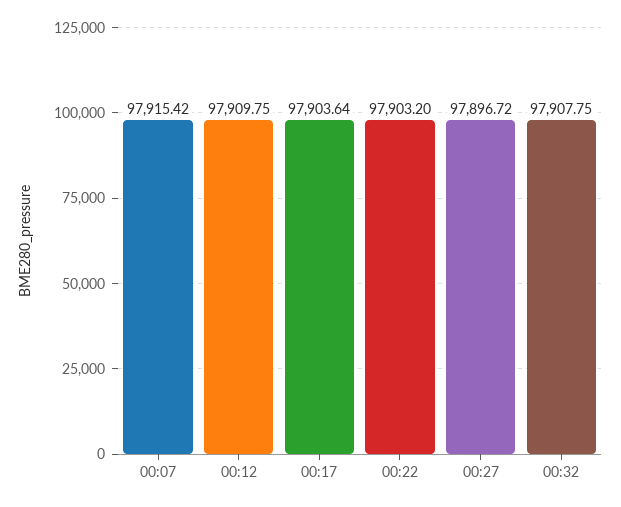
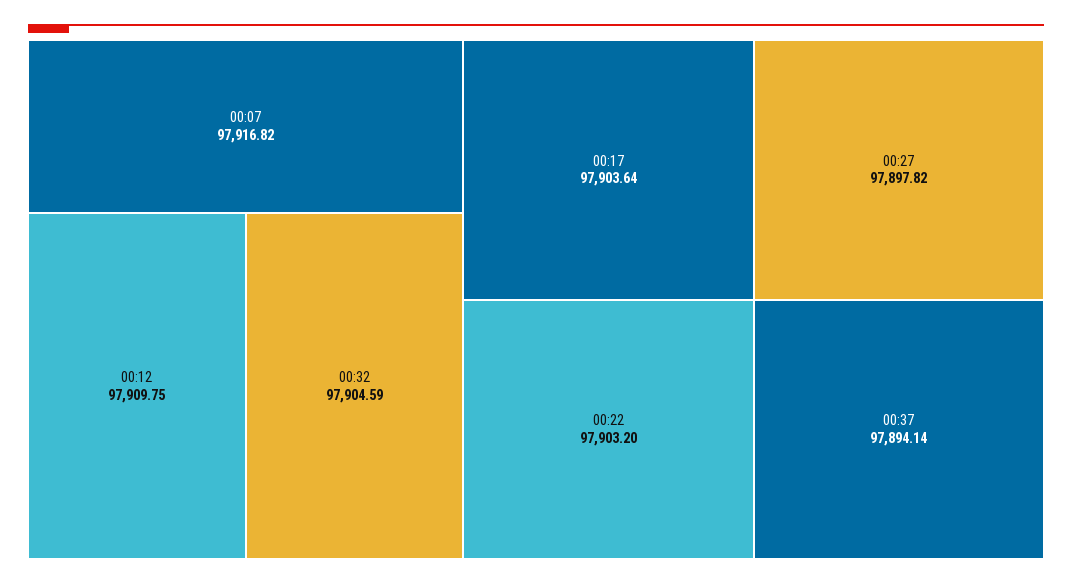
00:07: 97915.42 -> 97916.82
00:27: 97896.72 -> 97897.82
00:32: 97907.75 -> 97904.59
00:37: none -> 97894.14

